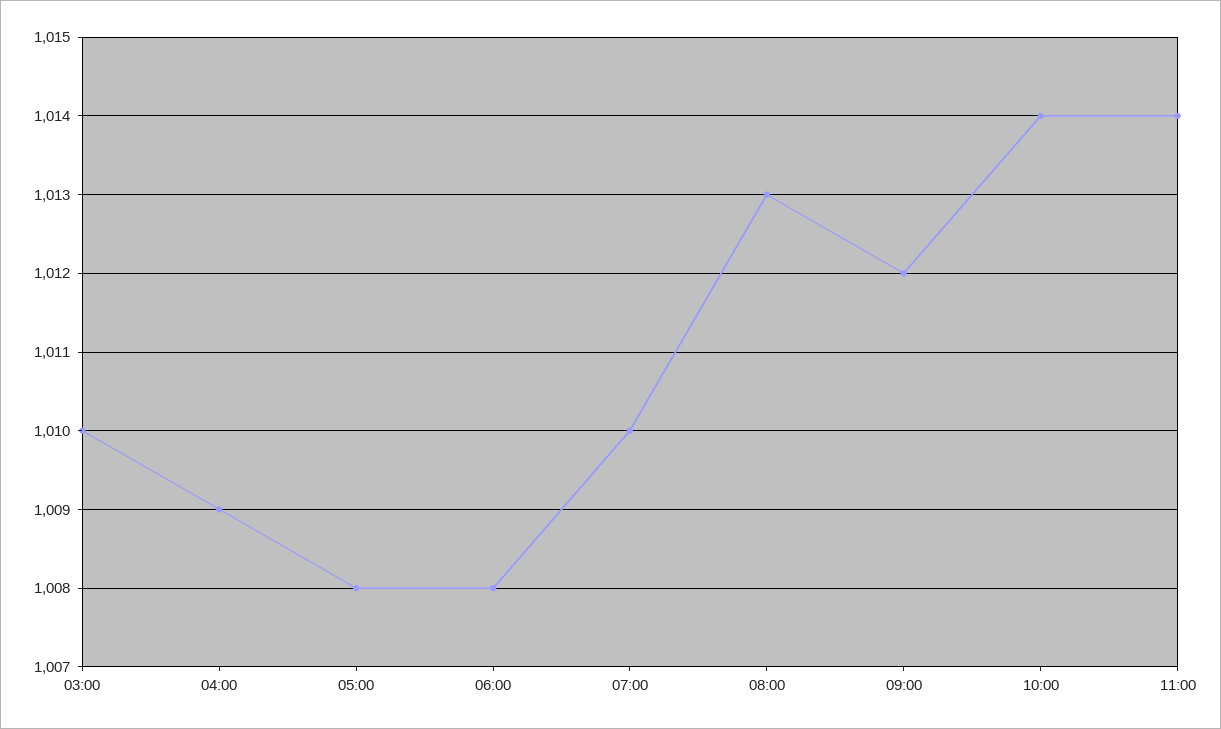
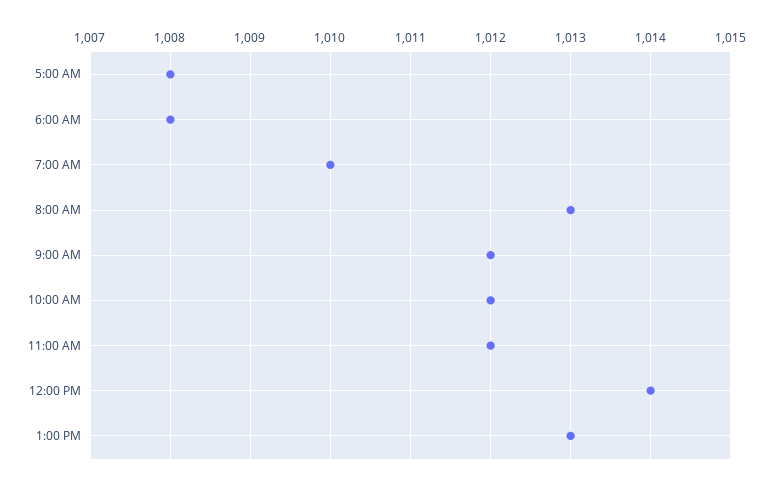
03:00: 1010 -> none
04:00: 1009 -> none
10:00: 1014 -> 1012
11:00: 1014 -> 1012
12:00 PM: none -> 1014
1:00 PM: none -> 1013

